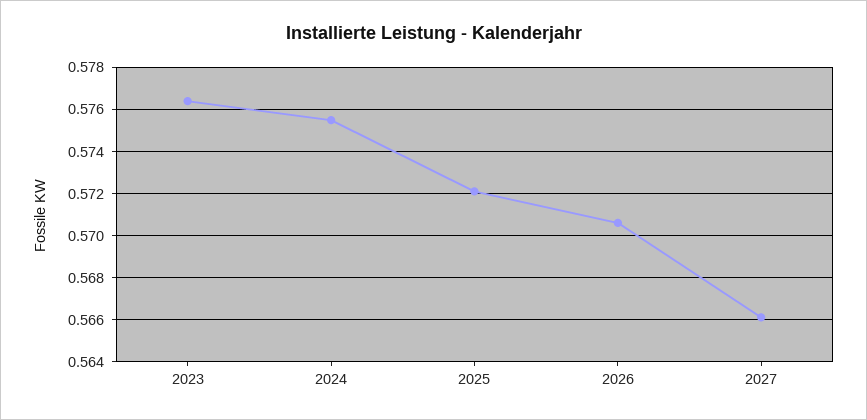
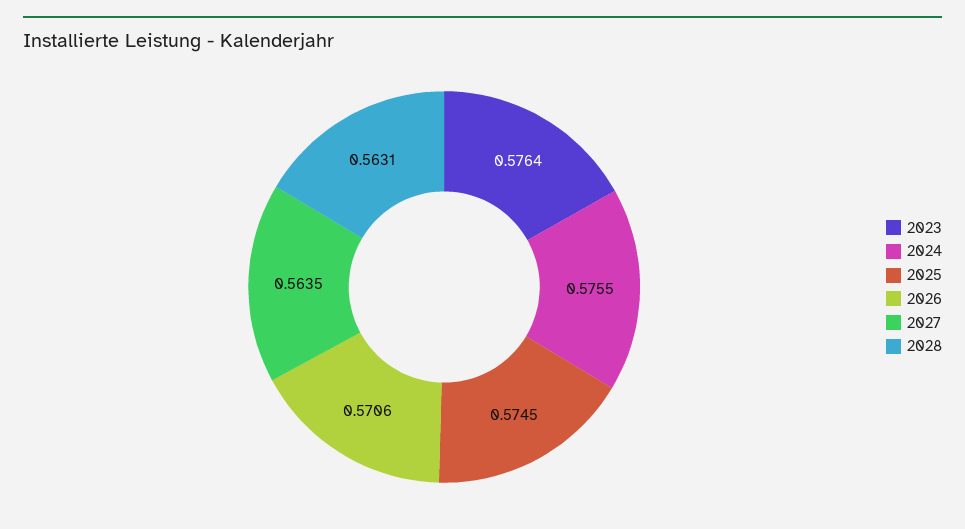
2025: 0.572 -> 0.5745
2027: 0.566 -> 0.5635
2028: none -> 0.5631

